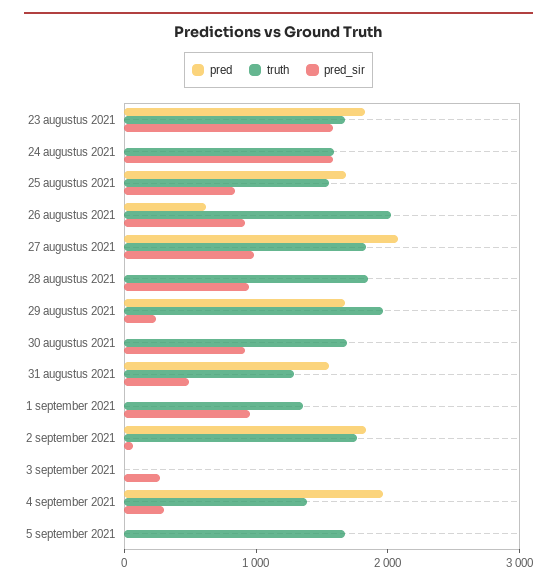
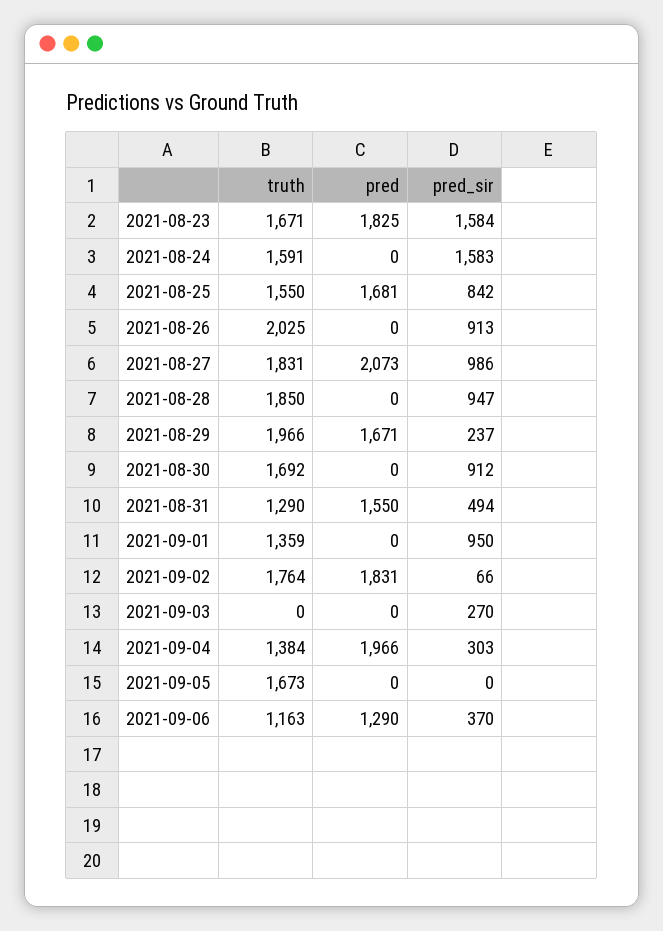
pred, 26 augustus 2021: 600 -> 0
truth, 2021-09-06: none -> 1163
pred, 2021-09-06: none -> 1290
pred_sir, 2021-09-06: none -> 370

